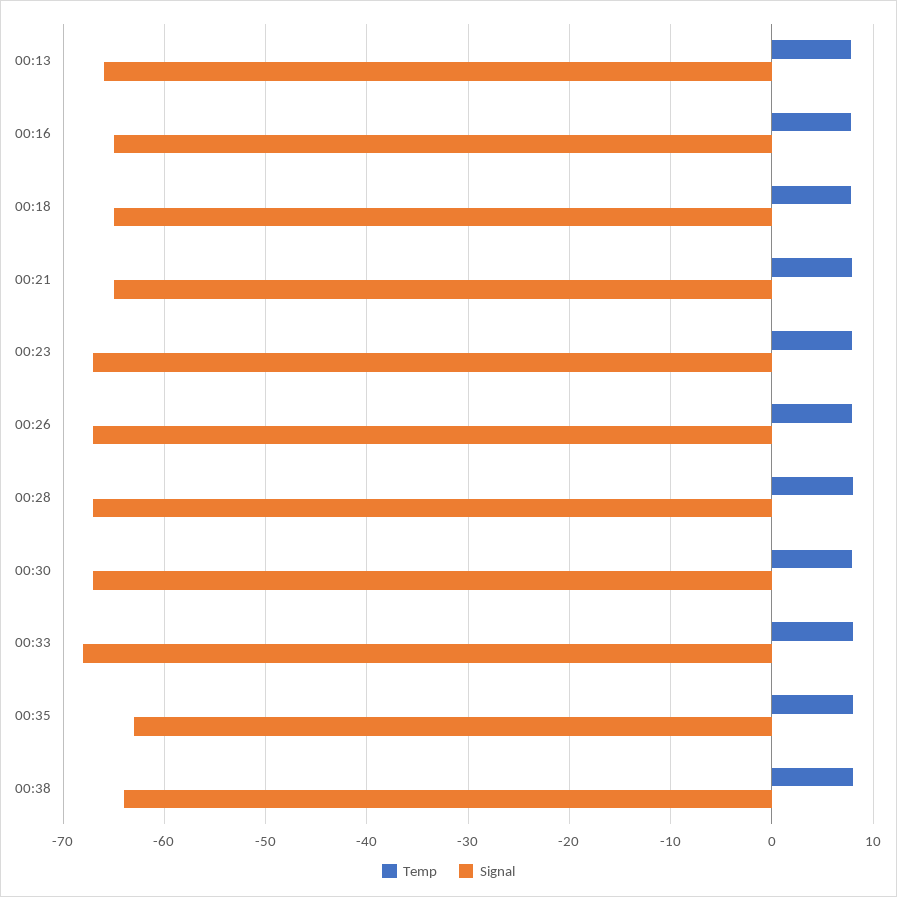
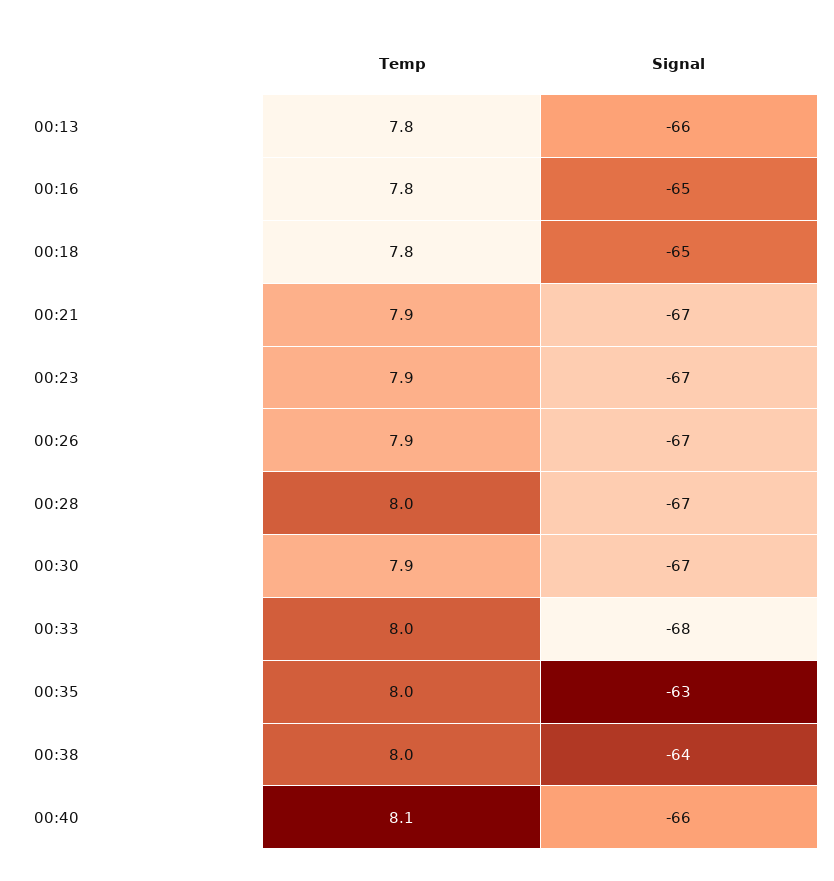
Signal, 00:21: -65 -> -67
Temp, 00:40: none -> 8.1
Signal, 00:40: none -> -66

